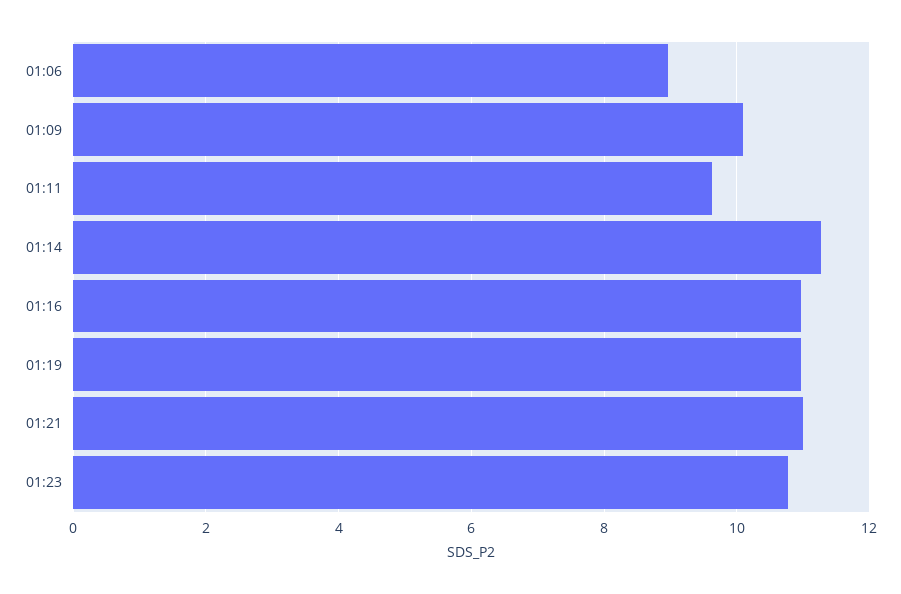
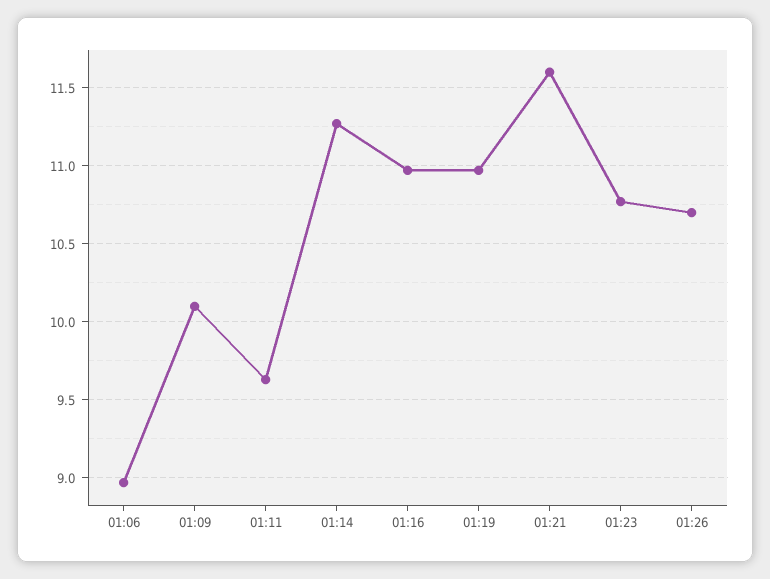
01:21: 11 -> 11.6
01:26: none -> 10.7

